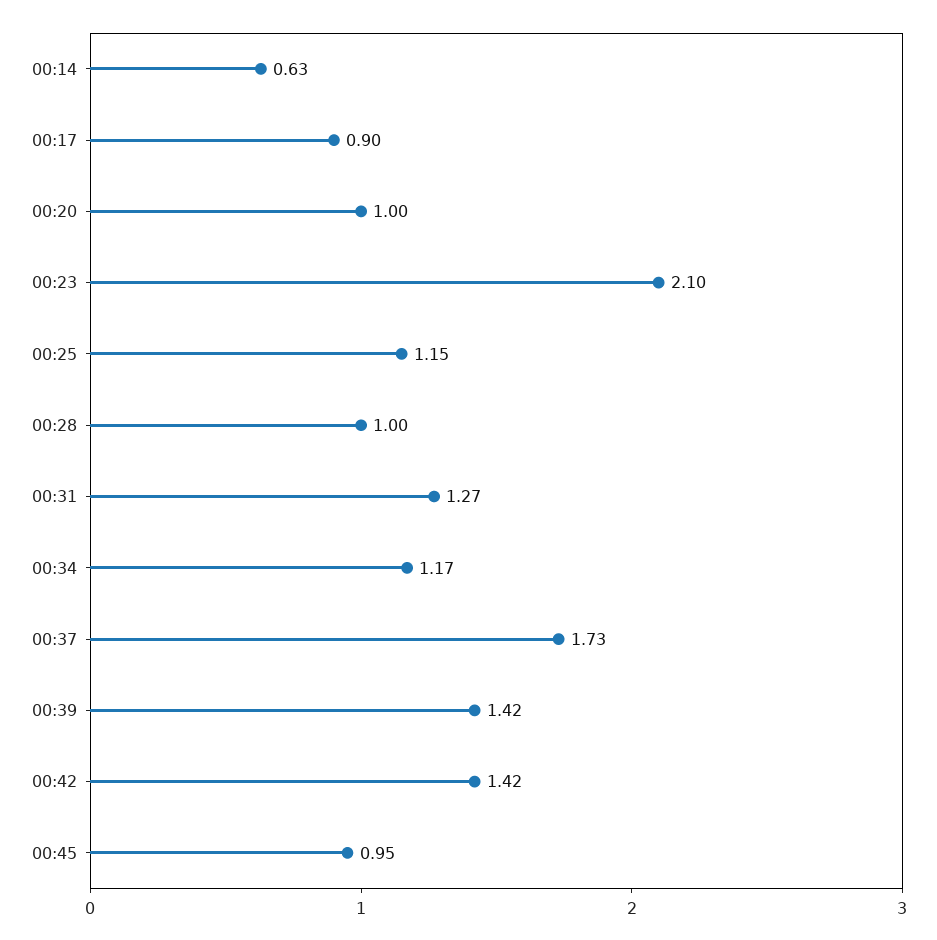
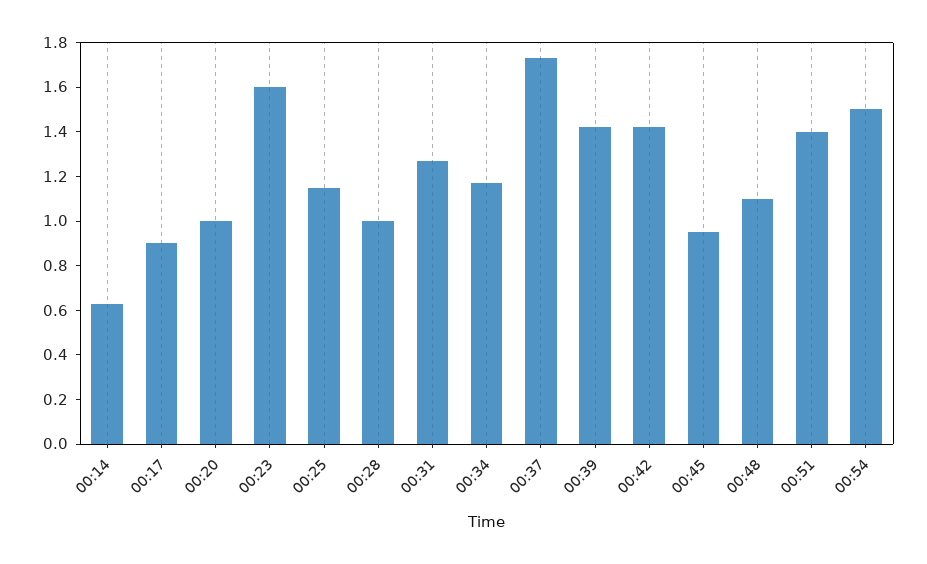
00:23: 2.1 -> 1.6
00:48: none -> 1.1
00:51: none -> 1.4
00:54: none -> 1.5

